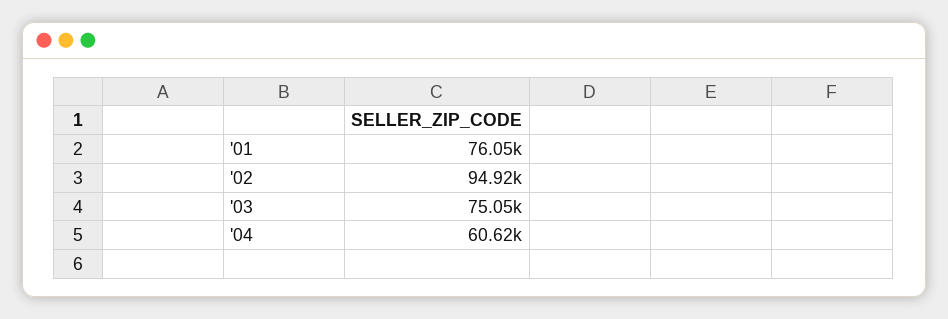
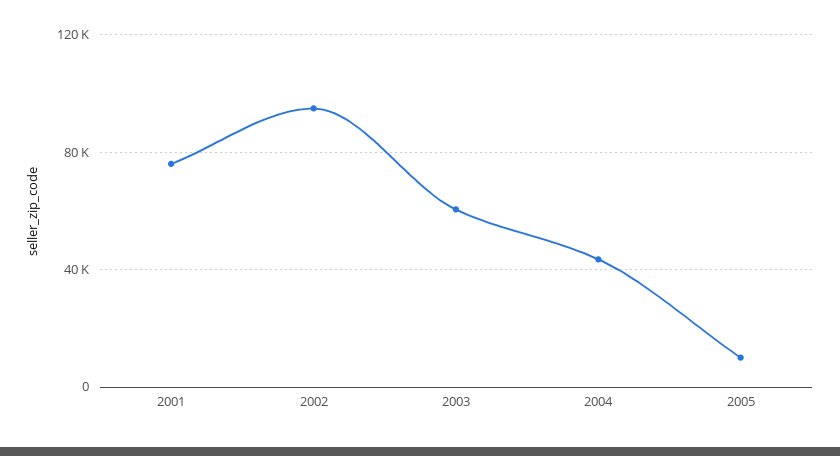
'03: 75050 -> 60000
'04: 60620 -> 45000
2005: none -> 10000

